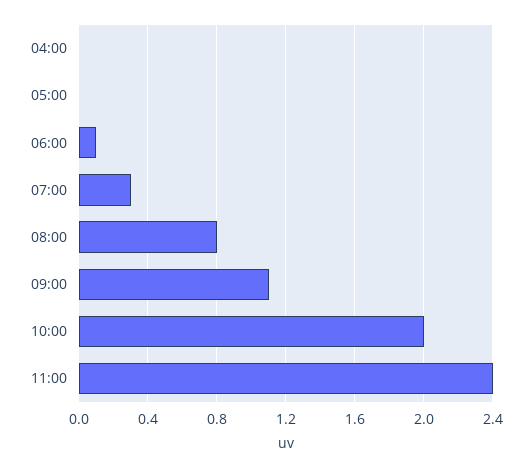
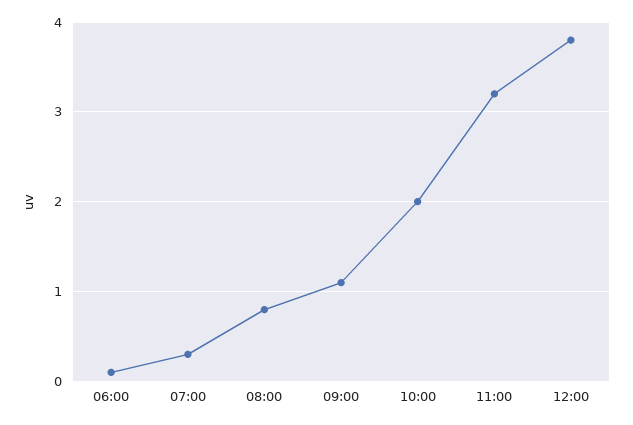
04:00: 0 -> none
05:00: 0 -> none
11:00: 2.4 -> 3.2
12:00: none -> 3.8

